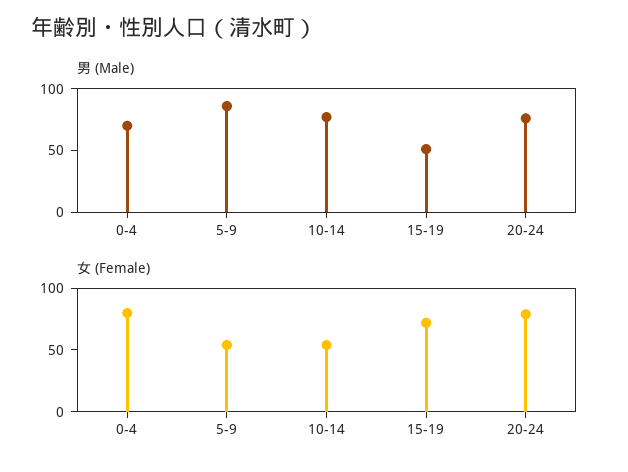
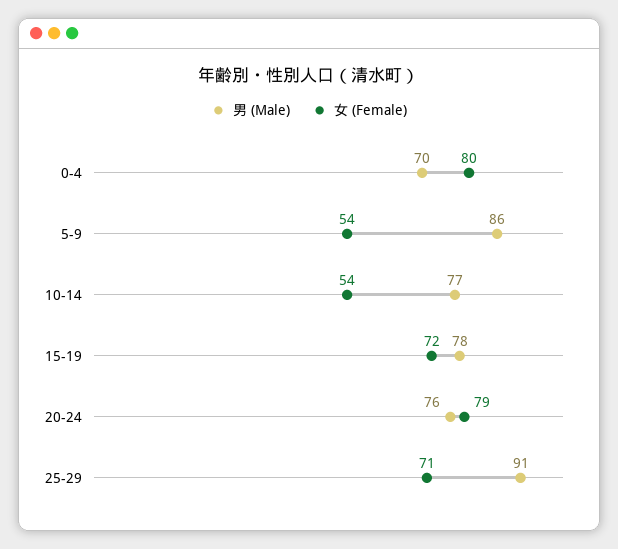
男 (Male), 15-19: 50 -> 78
男 (Male), 25-29: none -> 91
女 (Female), 25-29: none -> 71

